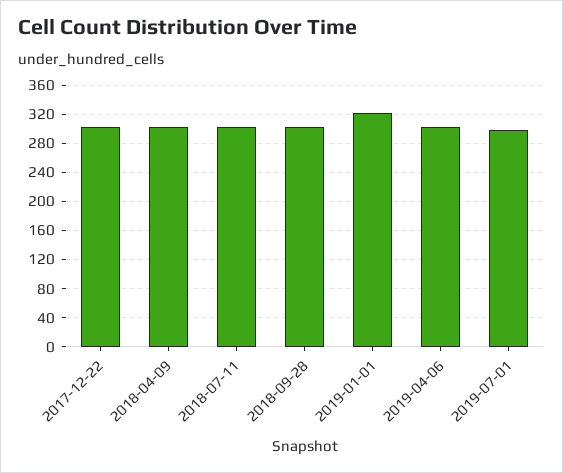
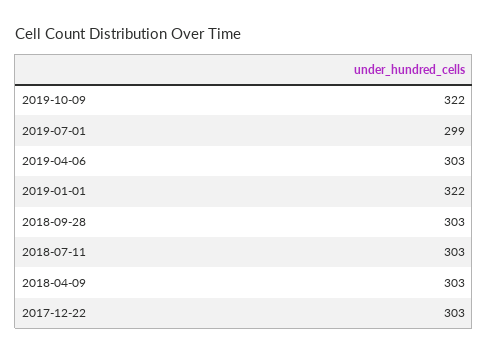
2019-10-09: none -> 322

